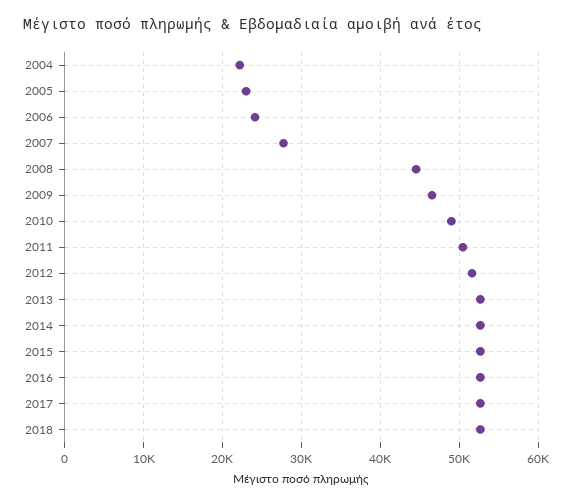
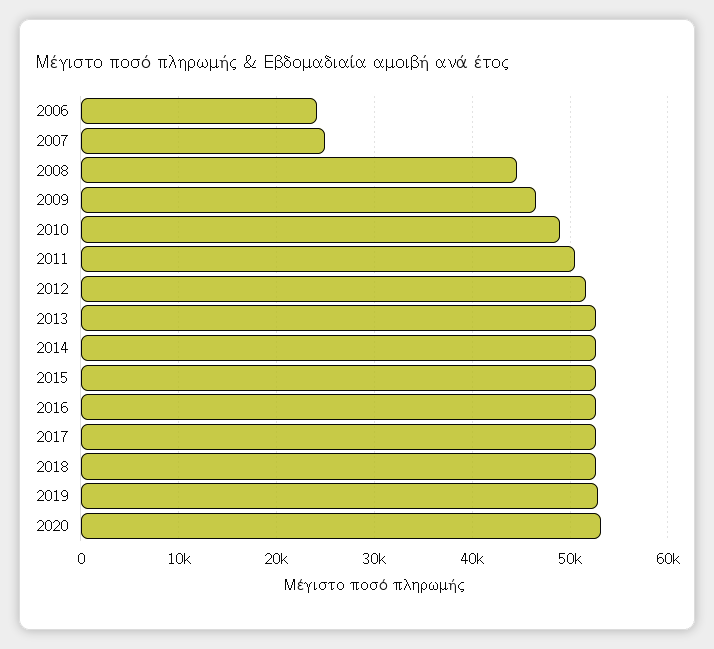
2004: 22000 -> none
2005: 23000 -> none
2007: 28000 -> 25000
2019: none -> 53000
2020: none -> 53000

